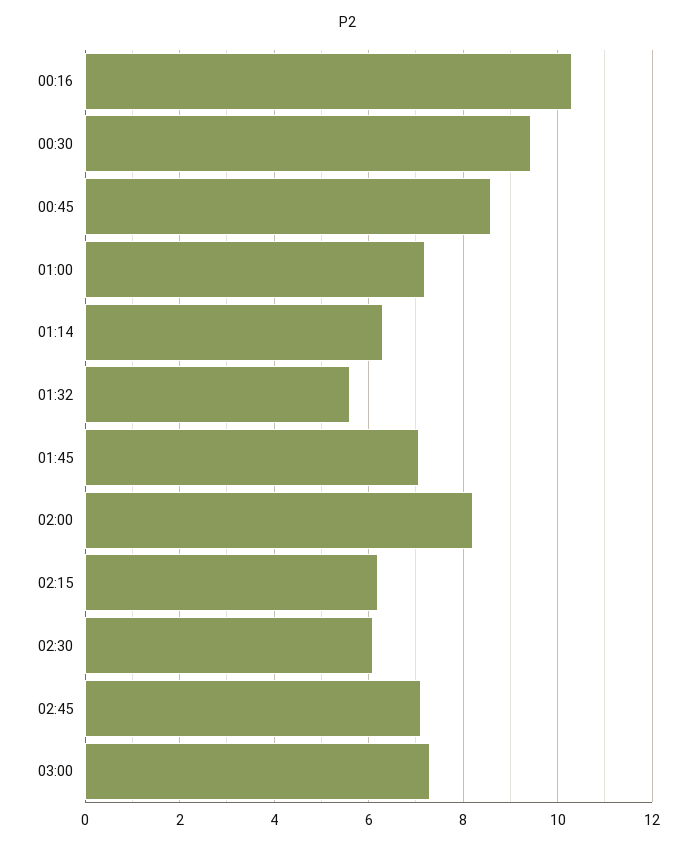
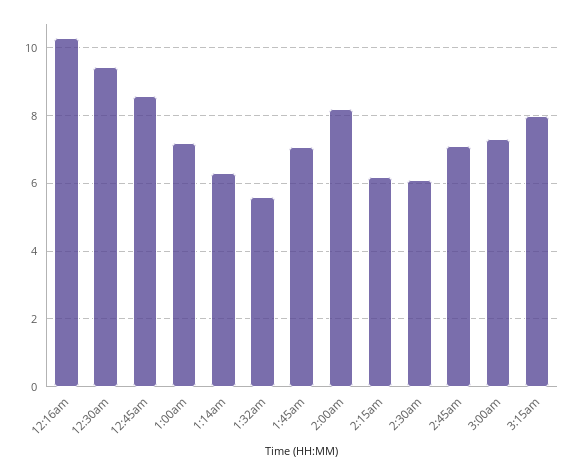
3:15am: none -> 8

